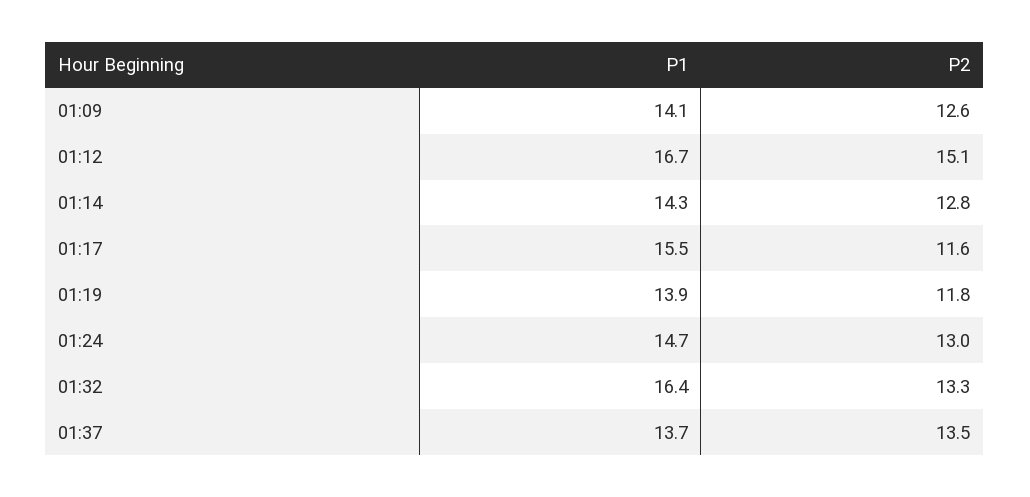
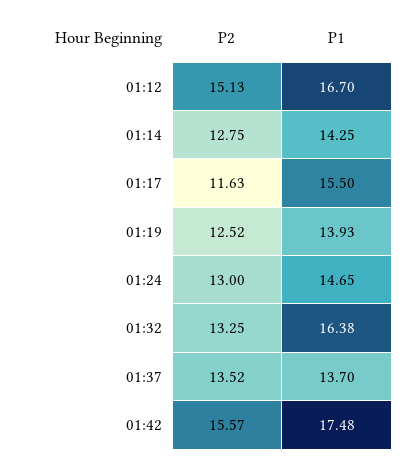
P1, 01:09: 14.1 -> none
P2, 01:09: 12.6 -> none
P2, 01:19: 11.8 -> 12.52
P2, 01:42: none -> 15.57
P1, 01:42: none -> 17.48

